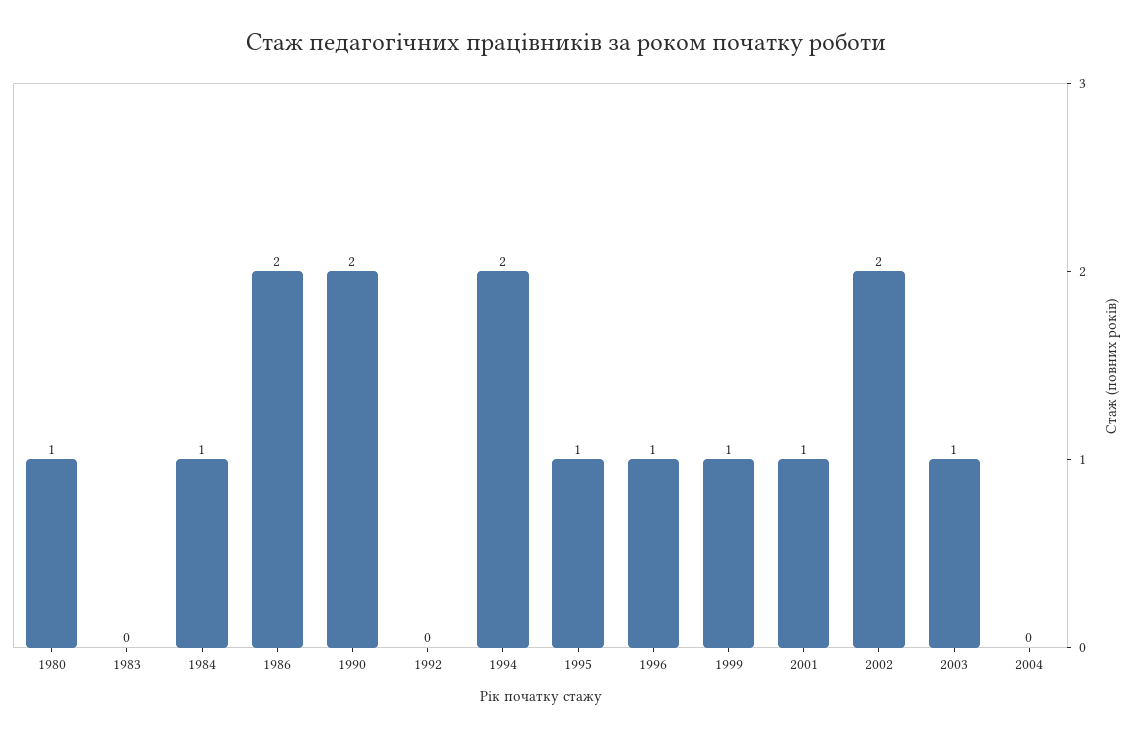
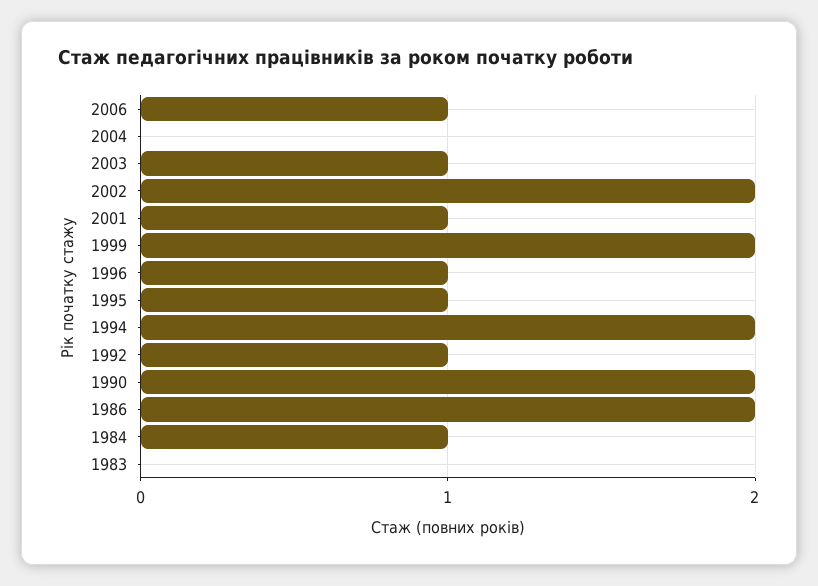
1980: 1 -> none
1992: 0 -> 1
1999: 1 -> 2
2006: none -> 1

